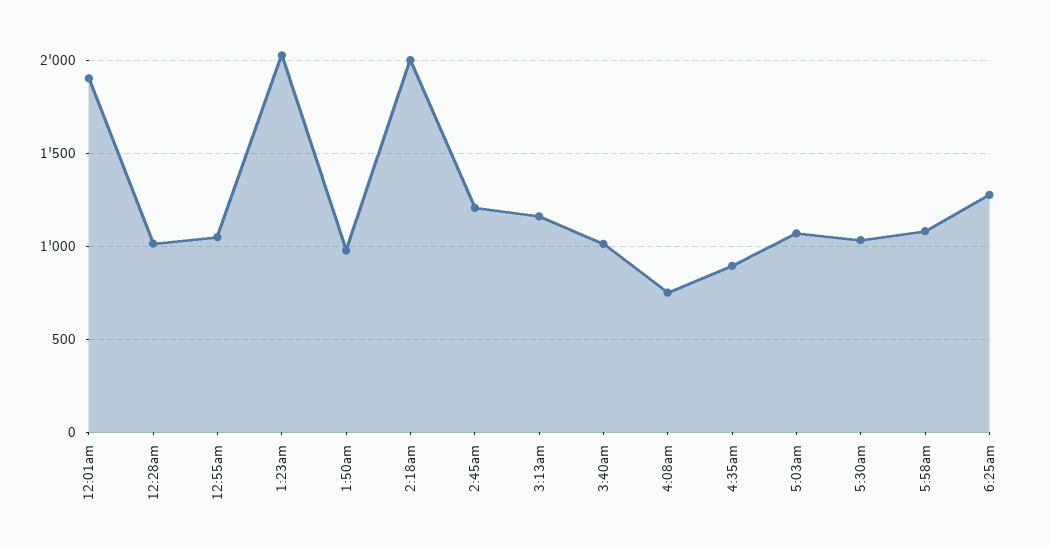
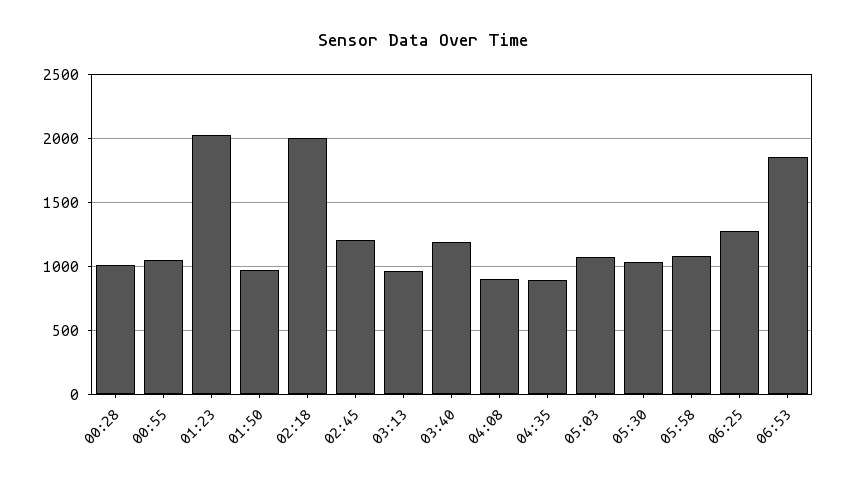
12:01am: 1900 -> none
3:13am: 1150 -> 950
3:40am: 1000 -> 1200
4:08am: 750 -> 900
06:53: none -> 1850

